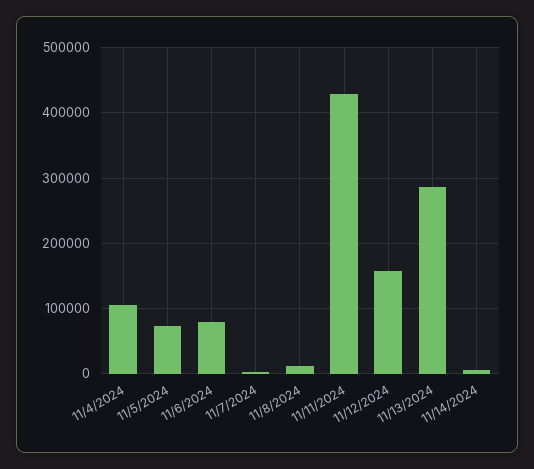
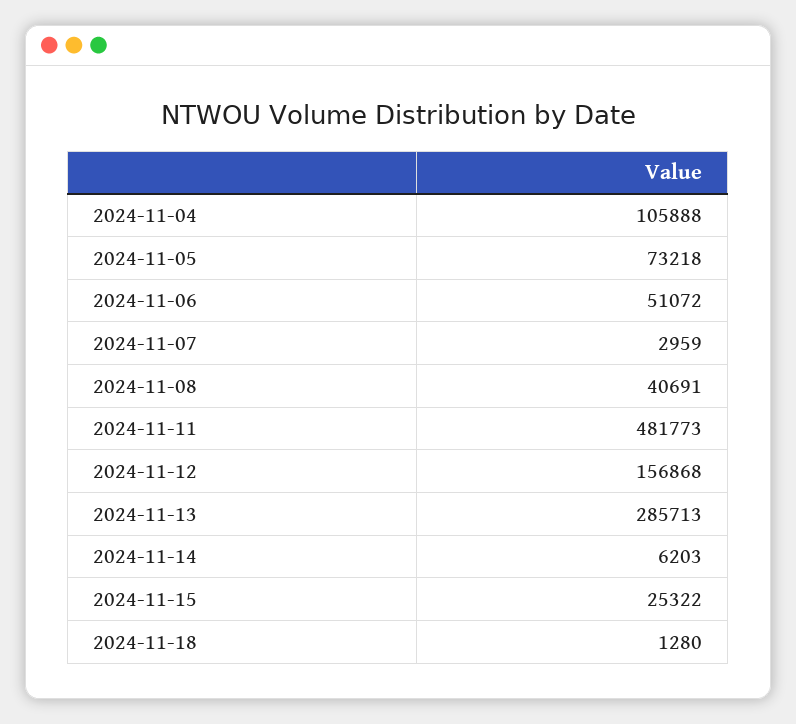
11/6/2024: 80000 -> 51072
11/8/2024: 10000 -> 40691
11/11/2024: 430000 -> 481773
2024-11-15: none -> 25322
2024-11-18: none -> 1280

